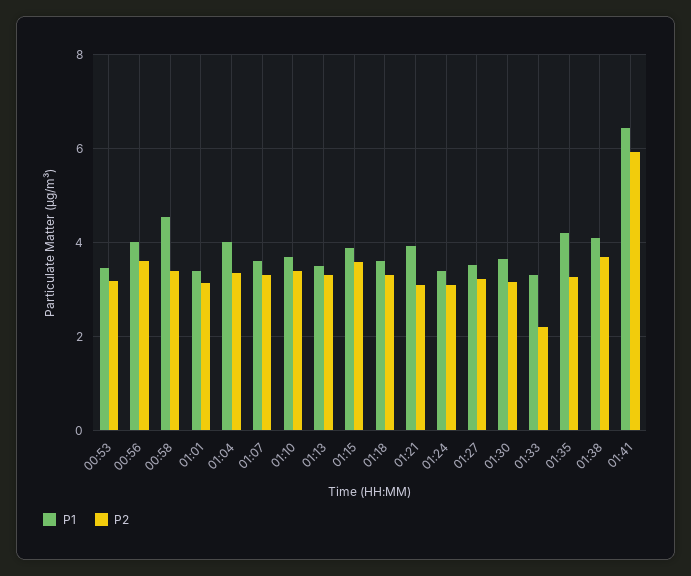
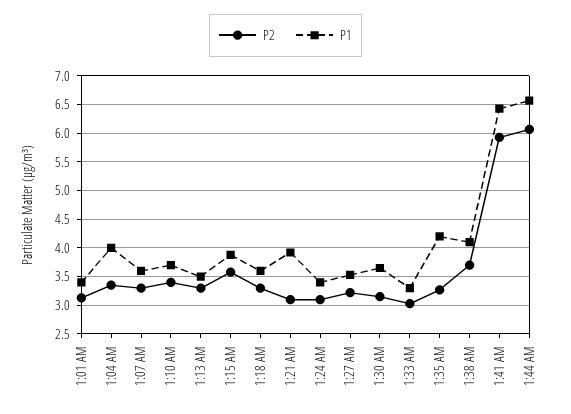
P1, 00:53: 3.4 -> none
P2, 00:53: 3.2 -> none
P1, 00:56: 4 -> none
P2, 00:56: 3.6 -> none
P1, 00:58: 4.6 -> none
P2, 00:58: 3.4 -> none
P2, 01:33: 2.2 -> 3
P2, 1:44 AM: none -> 6
P1, 1:44 AM: none -> 6.5

